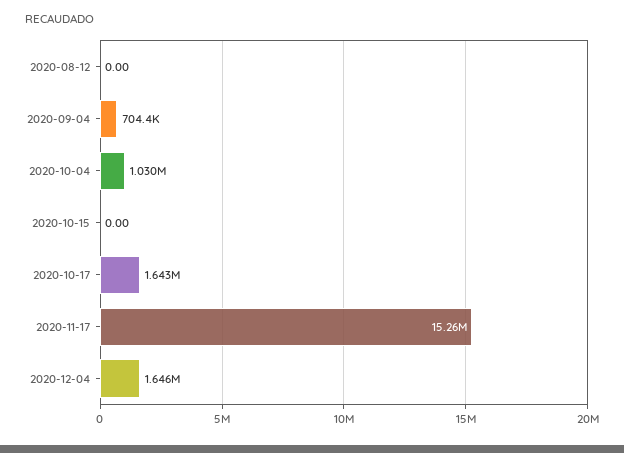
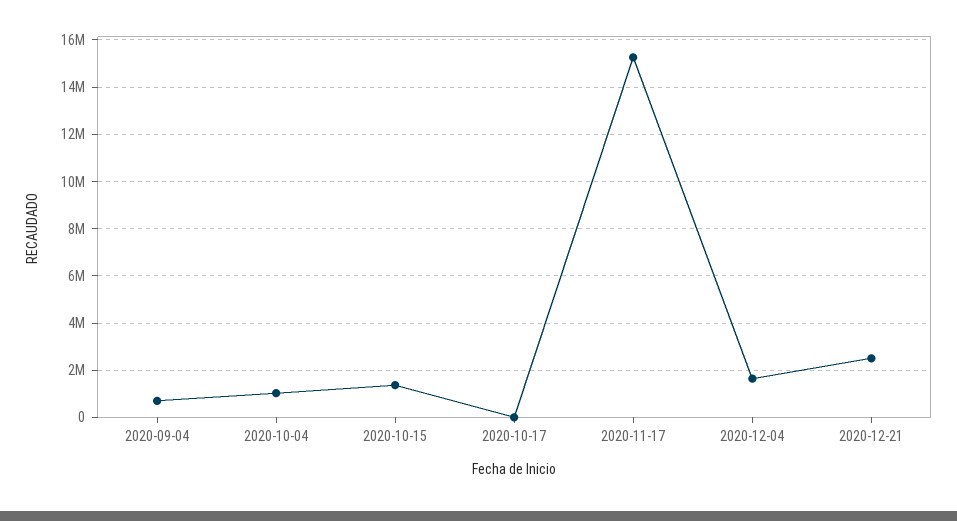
2020-08-12: 0 -> none
2020-10-15: 0 -> 1500000
2020-10-17: 1643000 -> 0
2020-12-21: none -> 2500000

